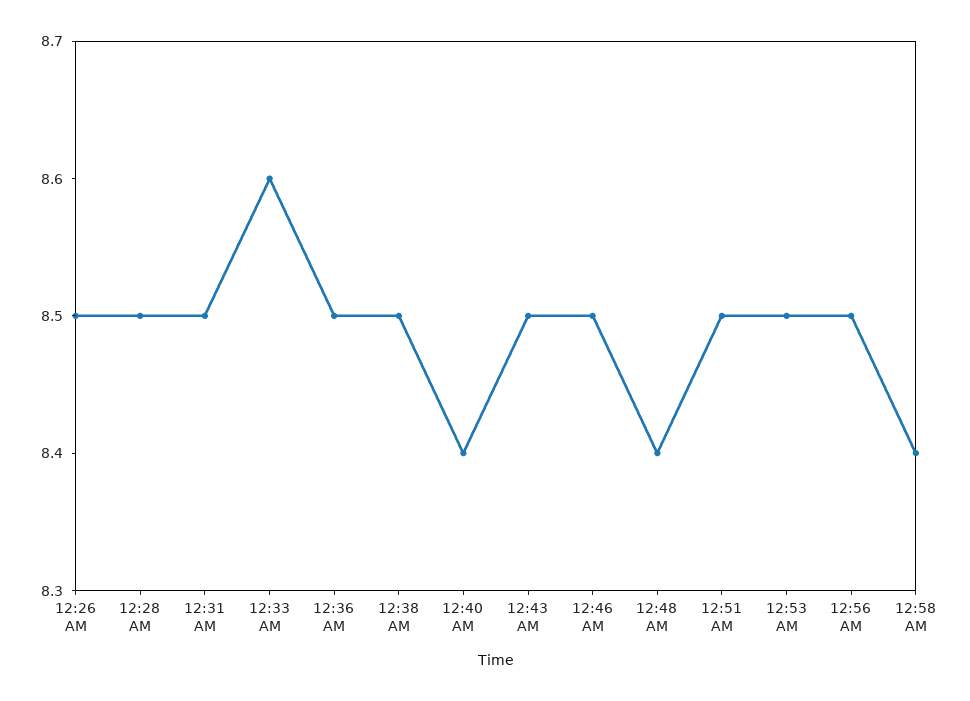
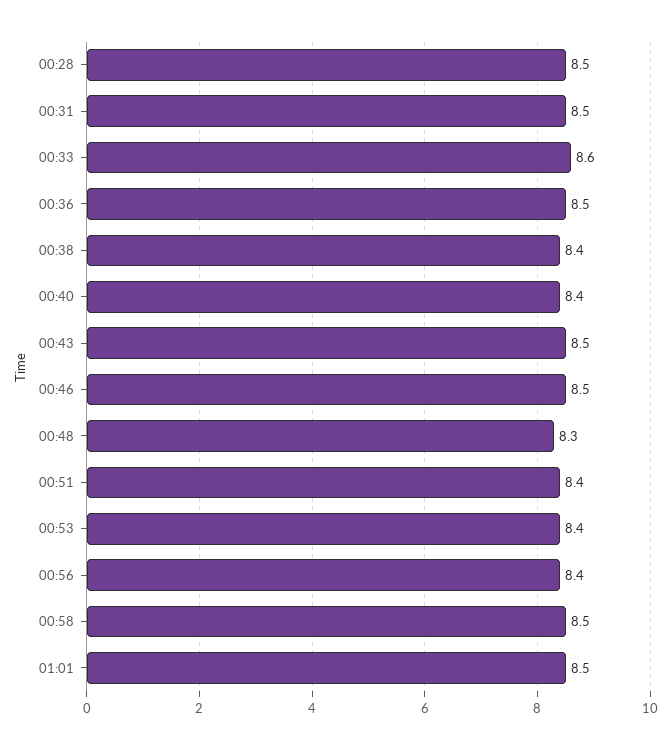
12:26 AM: 8.5 -> none
12:38 AM: 8.5 -> 8.4
12:48 AM: 8.4 -> 8.3
12:51 AM: 8.5 -> 8.4
12:53 AM: 8.5 -> 8.4
12:56 AM: 8.5 -> 8.4
12:58 AM: 8.4 -> 8.5
01:01: none -> 8.5

